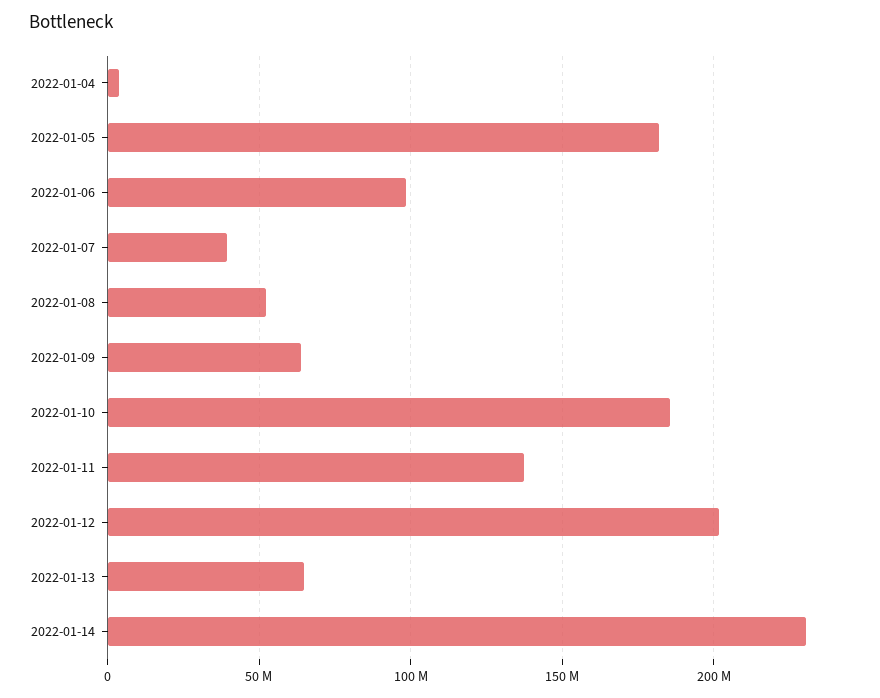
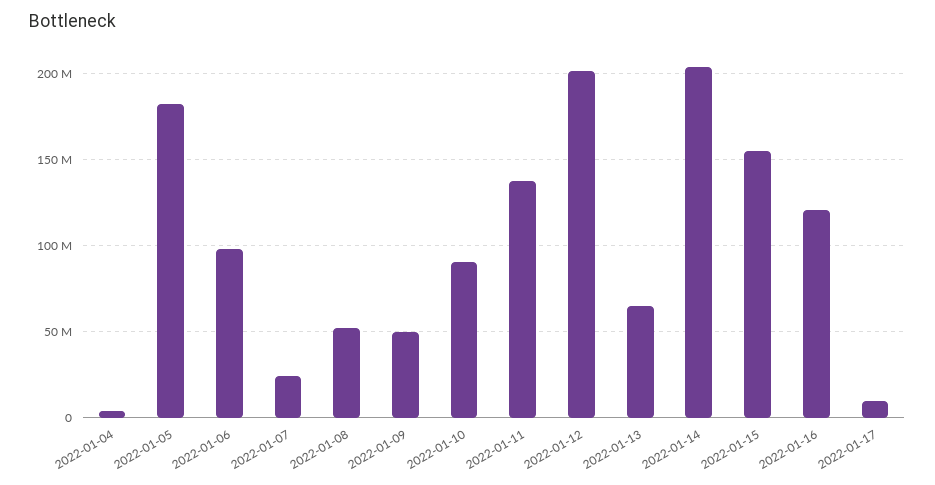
2022-01-07: 40000000 -> 25000000
2022-01-09: 65000000 -> 50000000
2022-01-10: 185000000 -> 90000000
2022-01-14: 230000000 -> 205000000
2022-01-15: none -> 155000000
2022-01-16: none -> 120000000
2022-01-17: none -> 10000000

